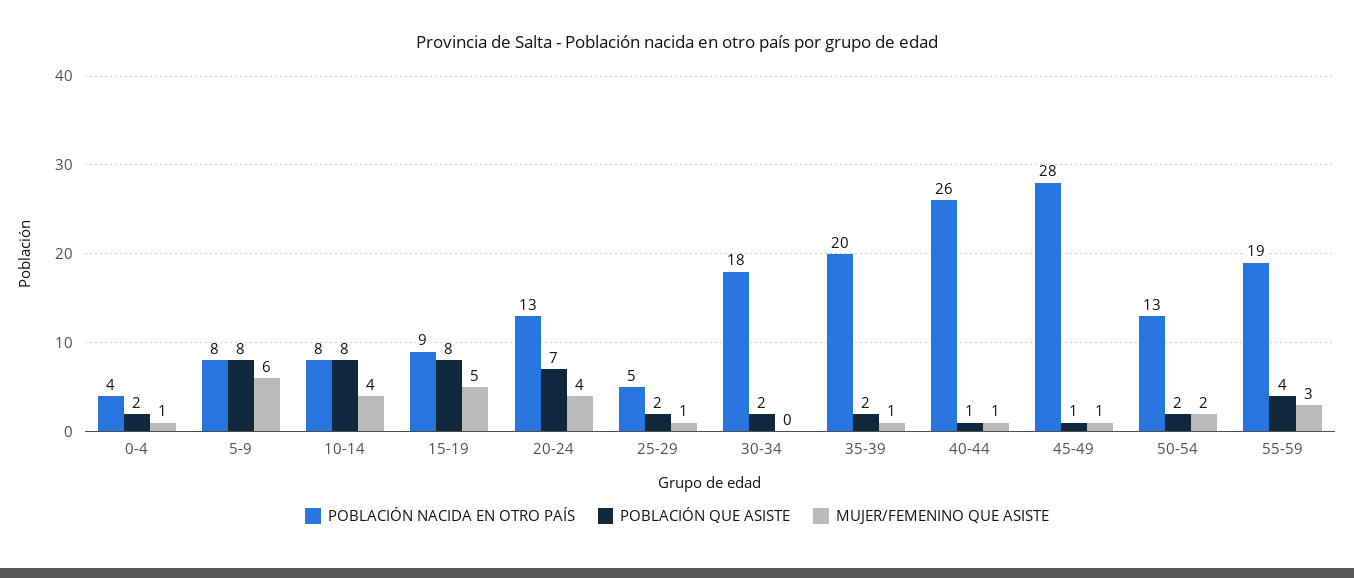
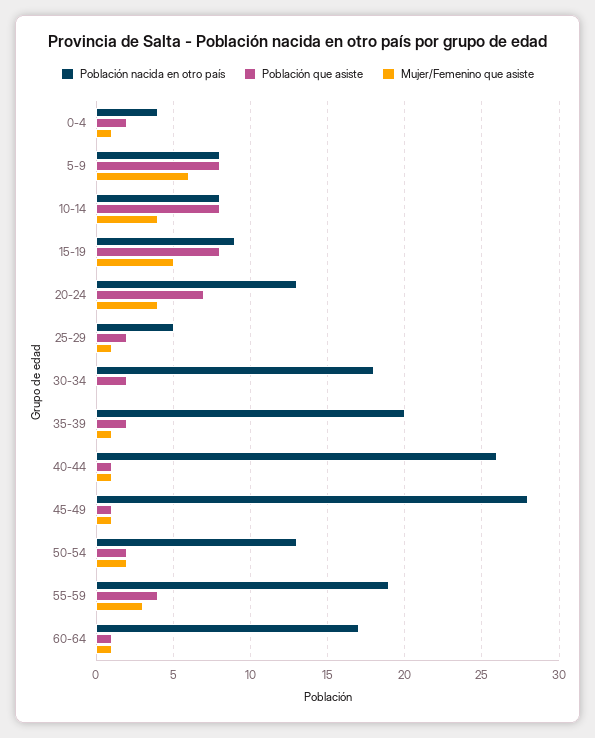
POBLACIÓN NACIDA EN OTRO PAÍS, 60-64: none -> 17
POBLACIÓN QUE ASISTE, 60-64: none -> 1
MUJER/FEMENINO QUE ASISTE, 60-64: none -> 1

